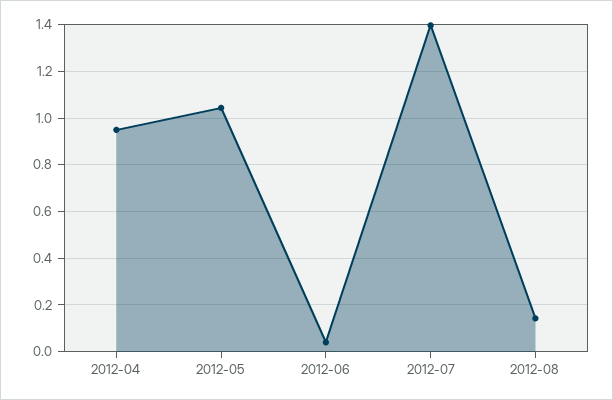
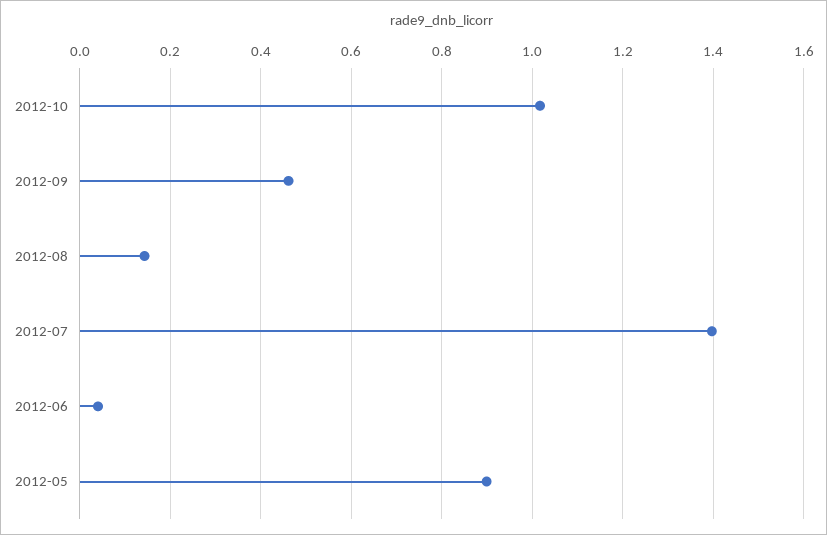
2012-04: 0.95 -> none
2012-05: 1.05 -> 0.9
2012-10: none -> 1.02
2012-09: none -> 0.46

